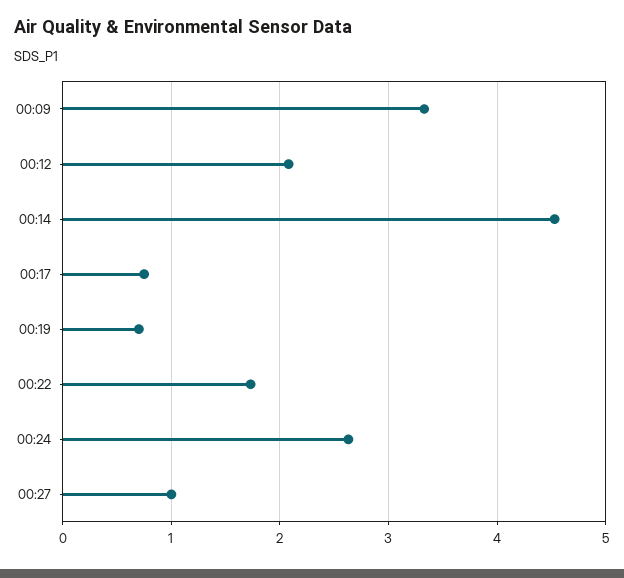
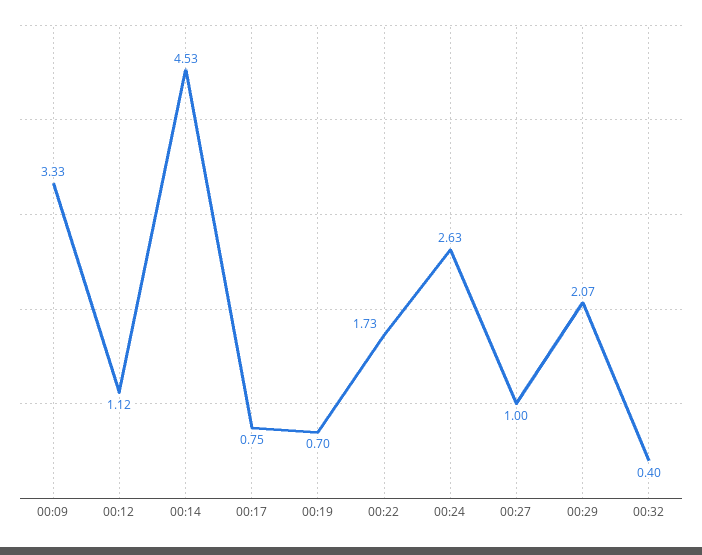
00:12: 2.1 -> 1.12
00:29: none -> 2.07
00:32: none -> 0.4

